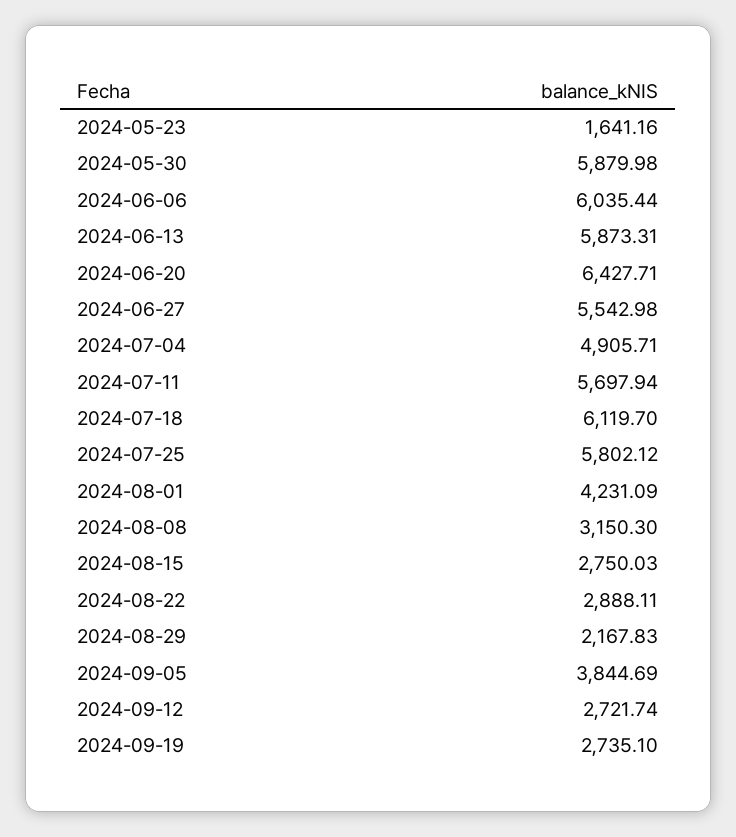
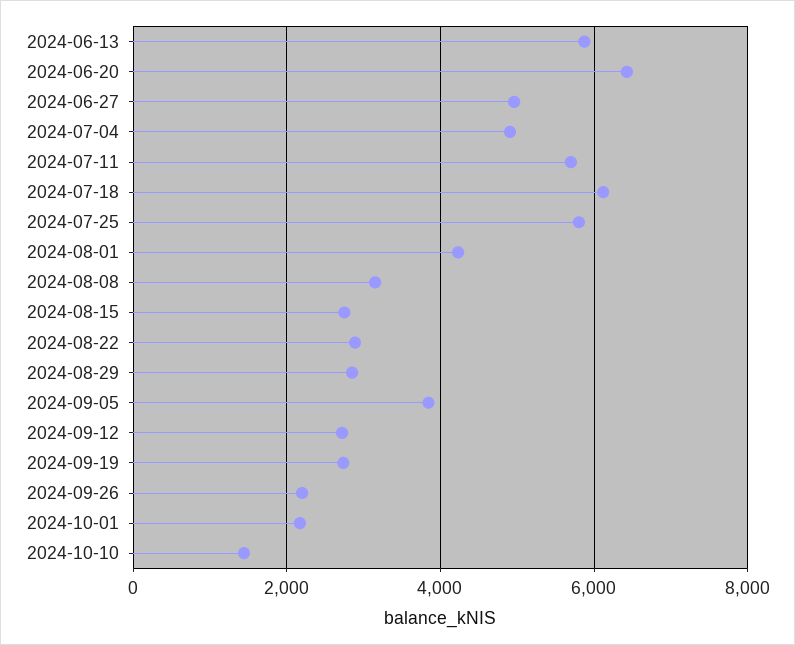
2024-05-23: 1641.16 -> none
2024-05-30: 5879.98 -> none
2024-06-06: 6035.44 -> none
2024-06-27: 5542.98 -> 5000
2024-08-29: 2167.83 -> 2800
2024-09-26: none -> 2200
2024-10-01: none -> 2200
2024-10-10: none -> 1400

